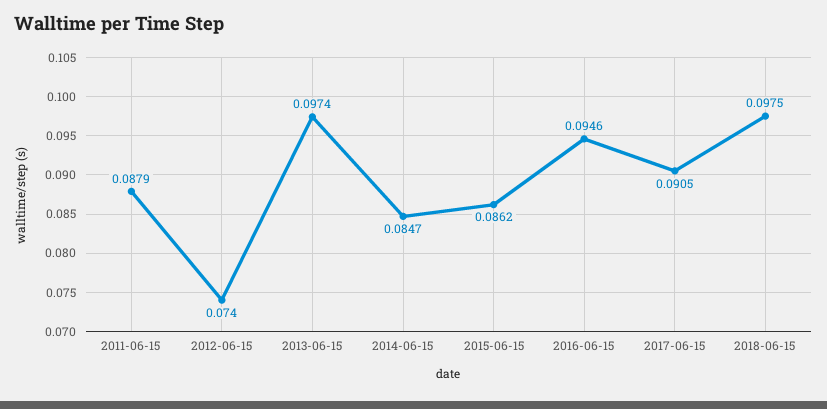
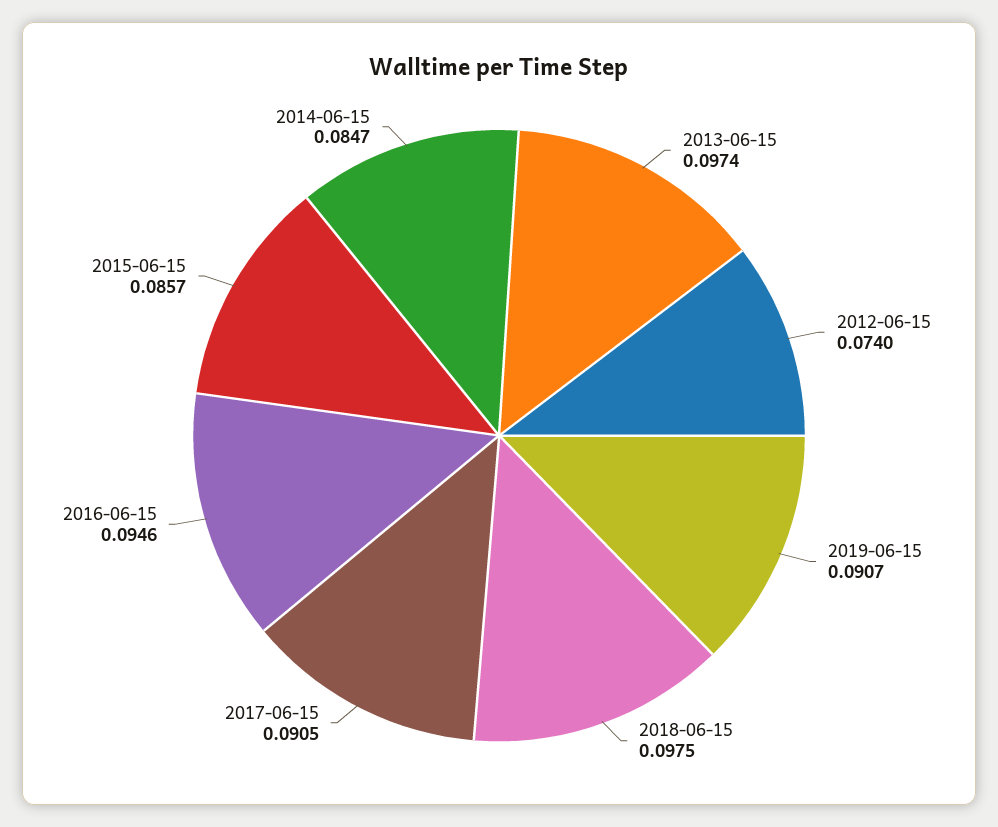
2011-06-15: 0.0879 -> none
2015-06-15: 0.0862 -> 0.0857
2019-06-15: none -> 0.0907

